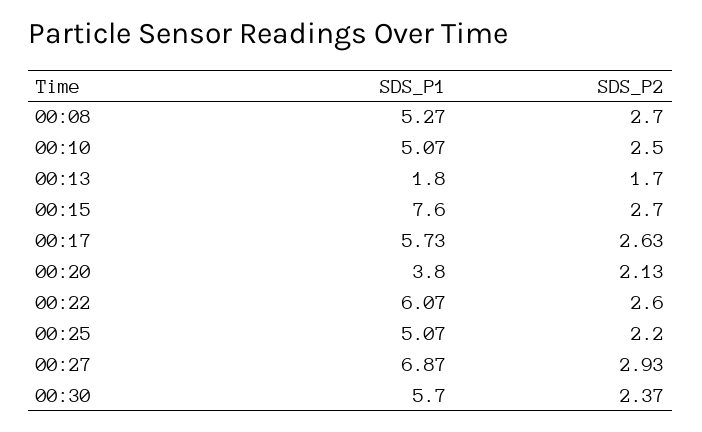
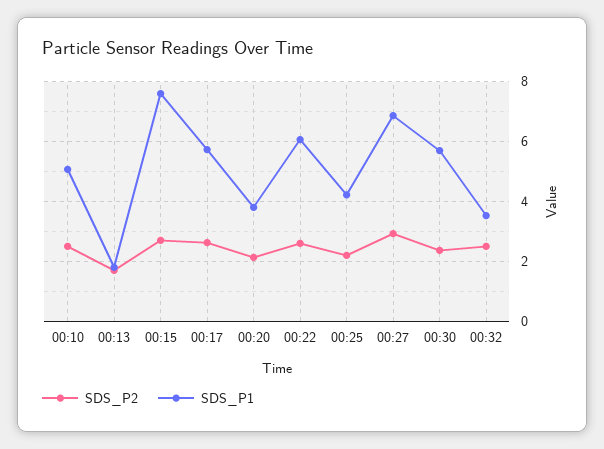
SDS_P1, 00:08: 5.27 -> none
SDS_P2, 00:08: 2.7 -> none
SDS_P1, 00:25: 5.07 -> 4.25
SDS_P2, 00:32: none -> 2.5
SDS_P1, 00:32: none -> 3.5

